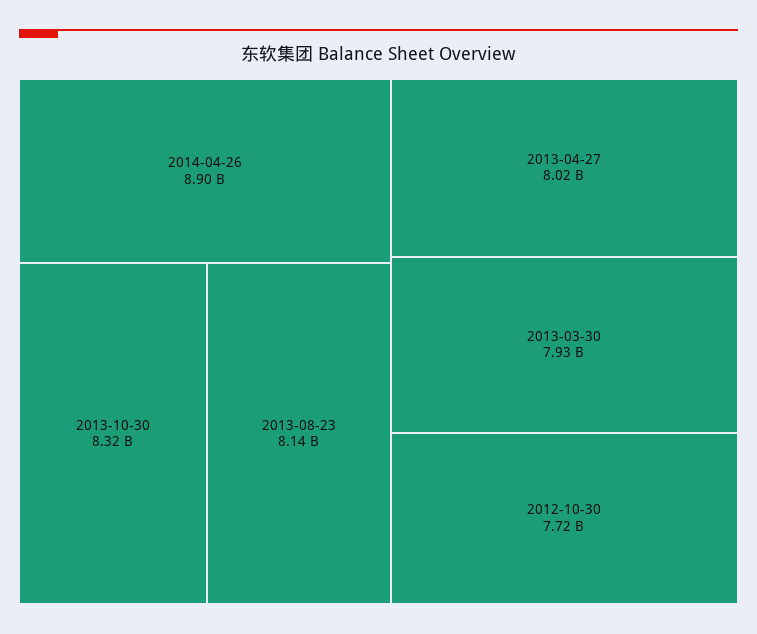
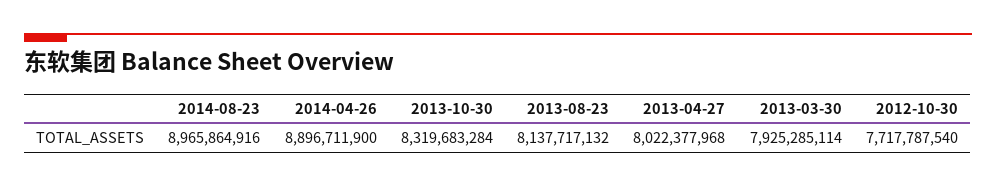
2014-08-23: none -> 8965864916

